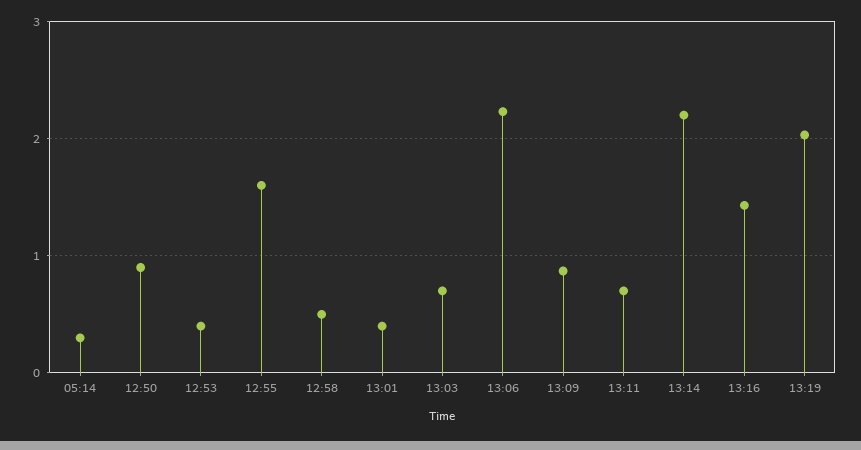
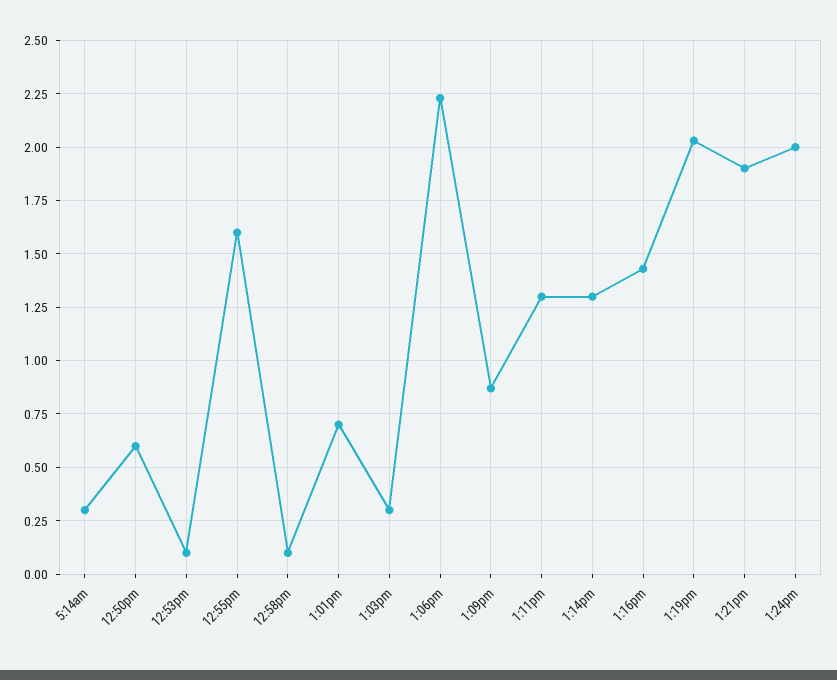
12:50: 0.9 -> 0.6
12:53: 0.4 -> 0.1
12:58: 0.5 -> 0.1
13:01: 0.4 -> 0.7
13:03: 0.7 -> 0.3
13:11: 0.7 -> 1.3
13:14: 2.2 -> 1.3
1:21pm: none -> 1.9
1:24pm: none -> 2

